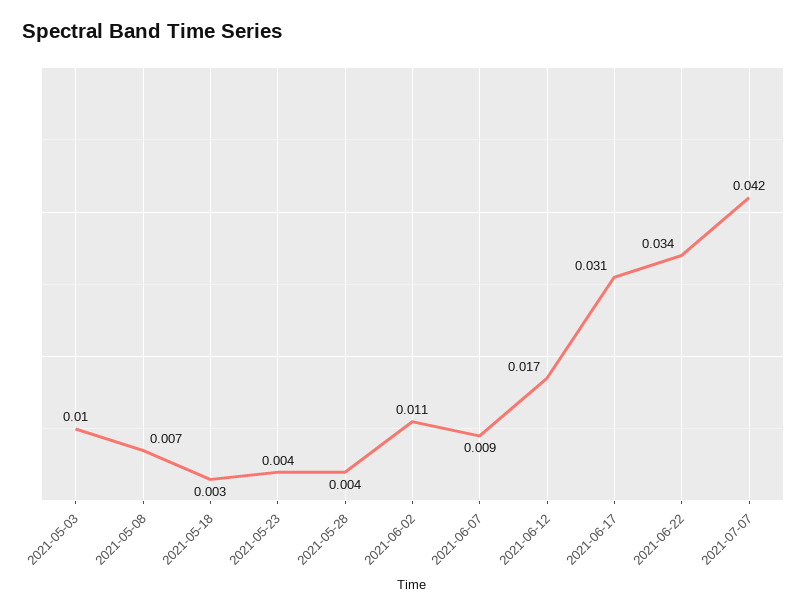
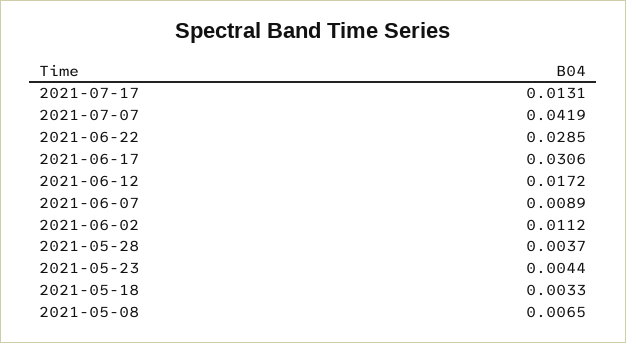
2021-05-03: 0.01 -> none
2021-06-22: 0.034 -> 0.0285
2021-07-17: none -> 0.0131

